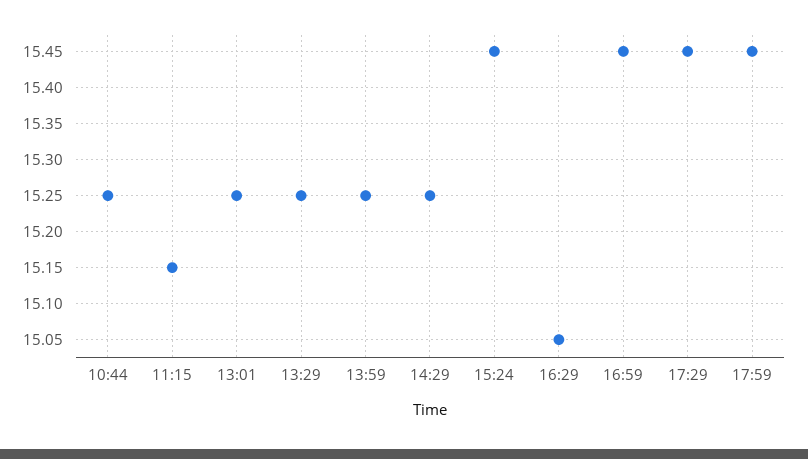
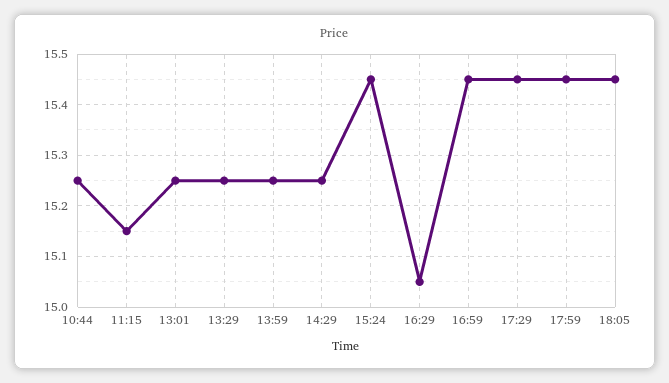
18:05: none -> 15.45

